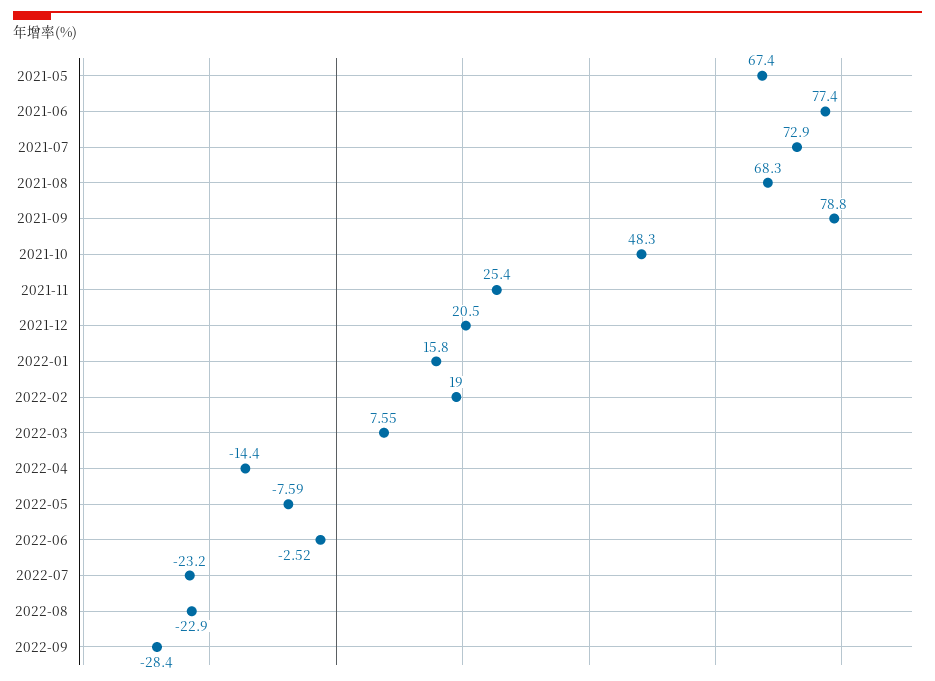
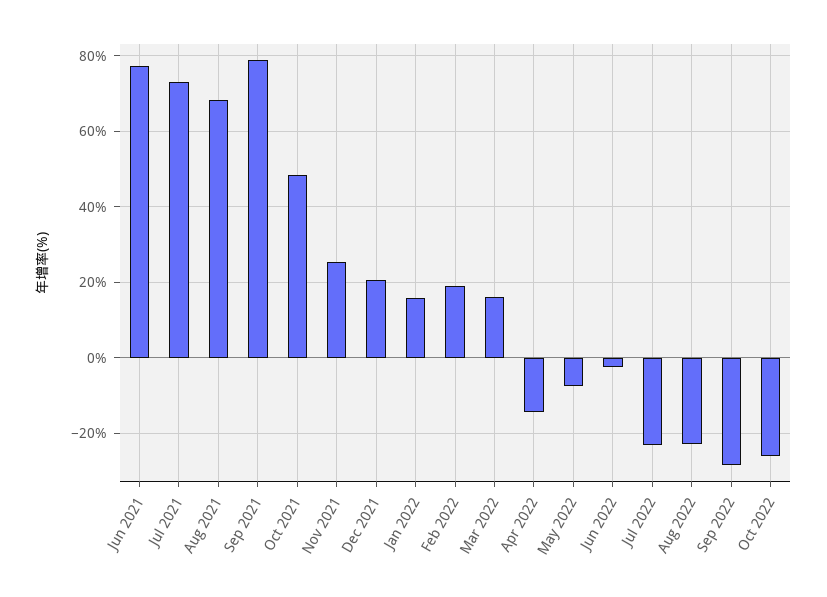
2021-05: 67.4 -> none
2022-03: 7.55 -> 16
Oct 2022: none -> -26

